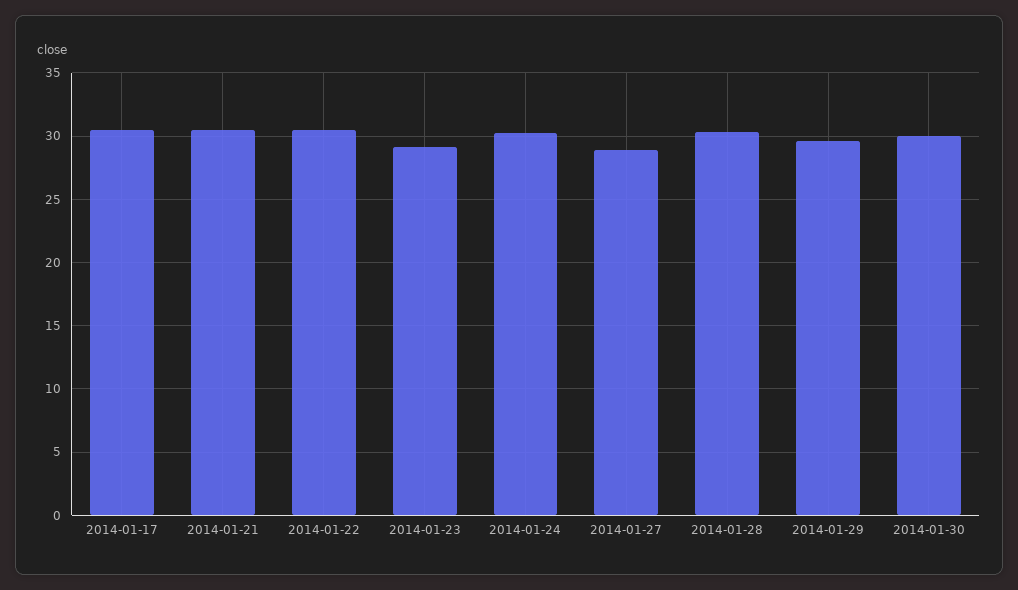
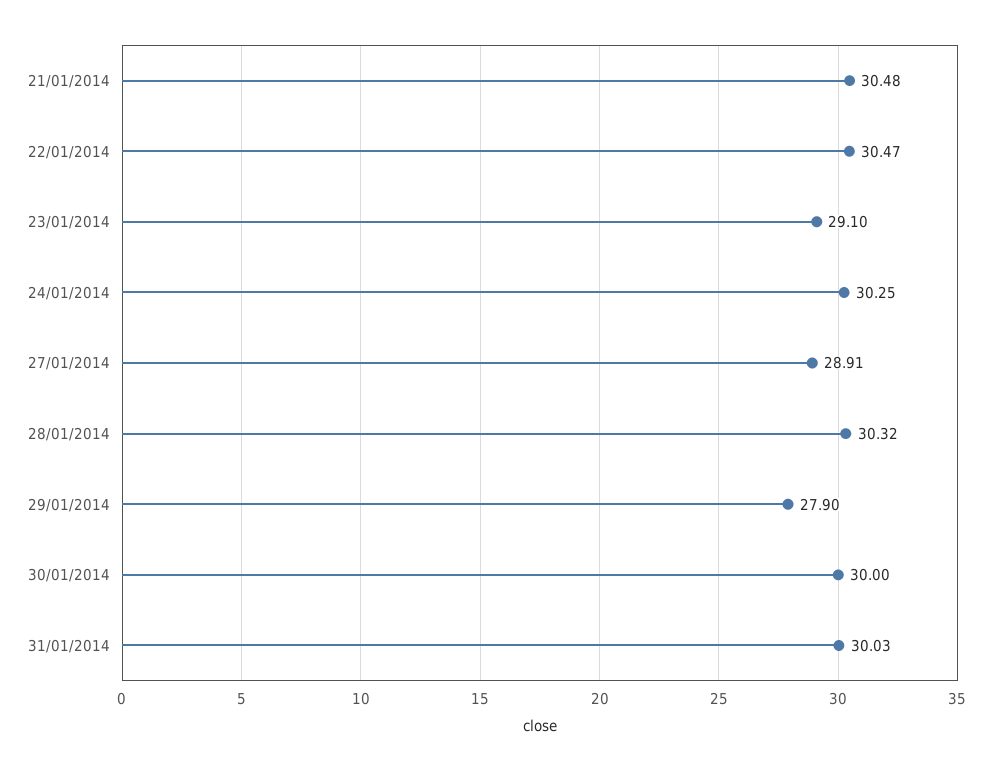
2014-01-17: 30.5 -> none
2014-01-29: 29.5 -> 27.9
31/01/2014: none -> 30.03

